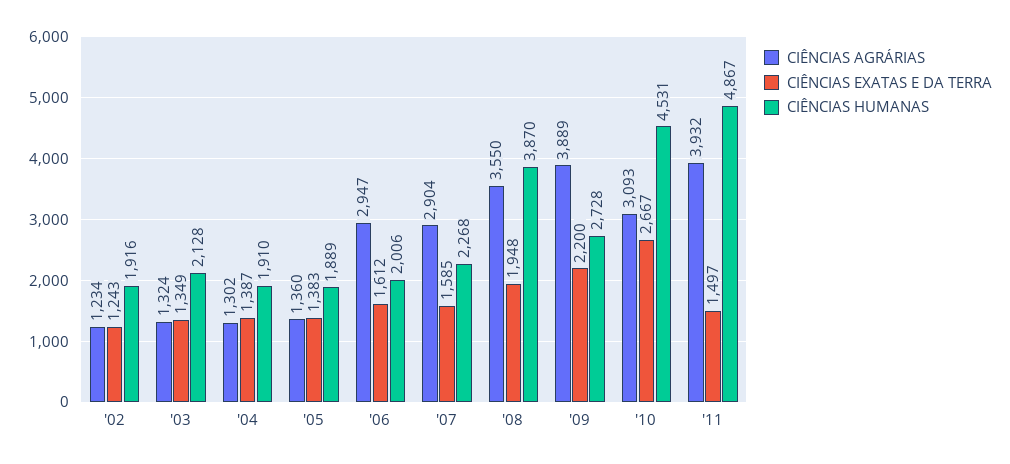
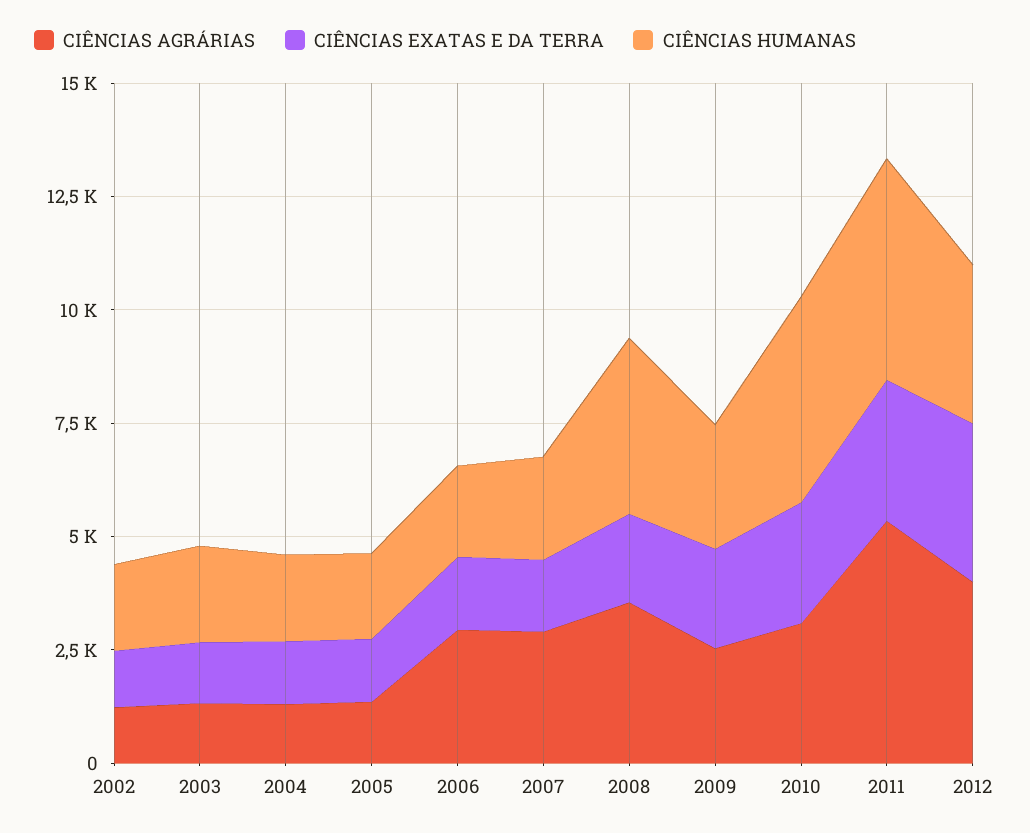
CIÊNCIAS AGRÁRIAS, '09: 3889 -> 2500
CIÊNCIAS AGRÁRIAS, '11: 3932 -> 5500
CIÊNCIAS EXATAS E DA TERRA, '11: 1497 -> 3000
CIÊNCIAS AGRÁRIAS, 2012: none -> 4000
CIÊNCIAS EXATAS E DA TERRA, 2012: none -> 3500
CIÊNCIAS HUMANAS, 2012: none -> 3500

